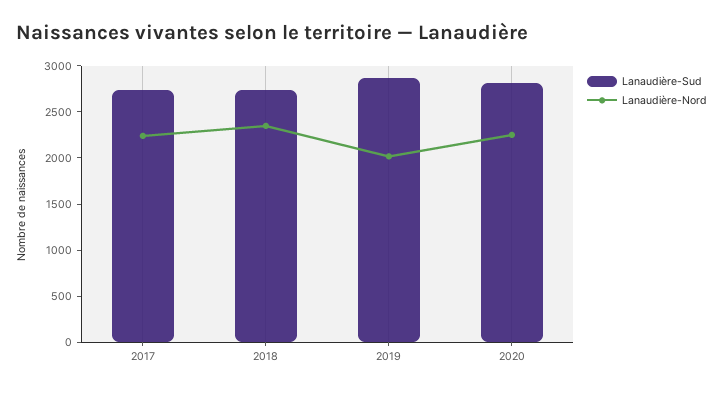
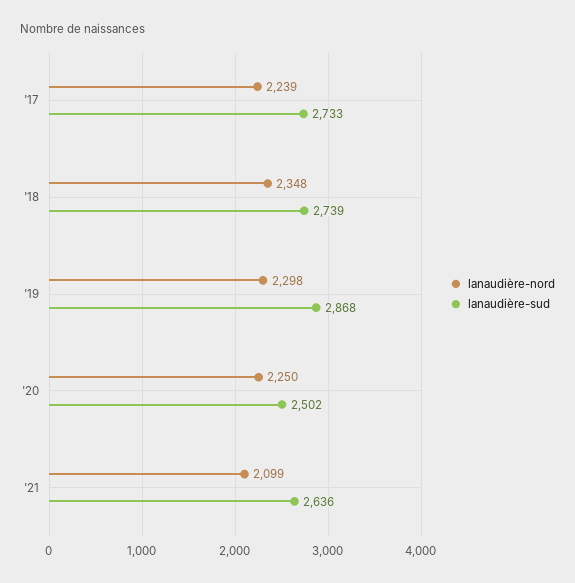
Lanaudière-Nord, 2019: 2000 -> 2298
Lanaudière-Sud, 2020: 2800 -> 2502
Lanaudière-Nord, '21: none -> 2099
Lanaudière-Sud, '21: none -> 2636

